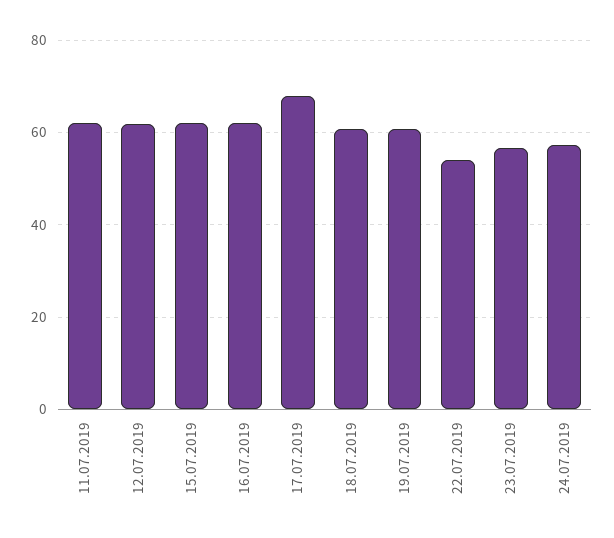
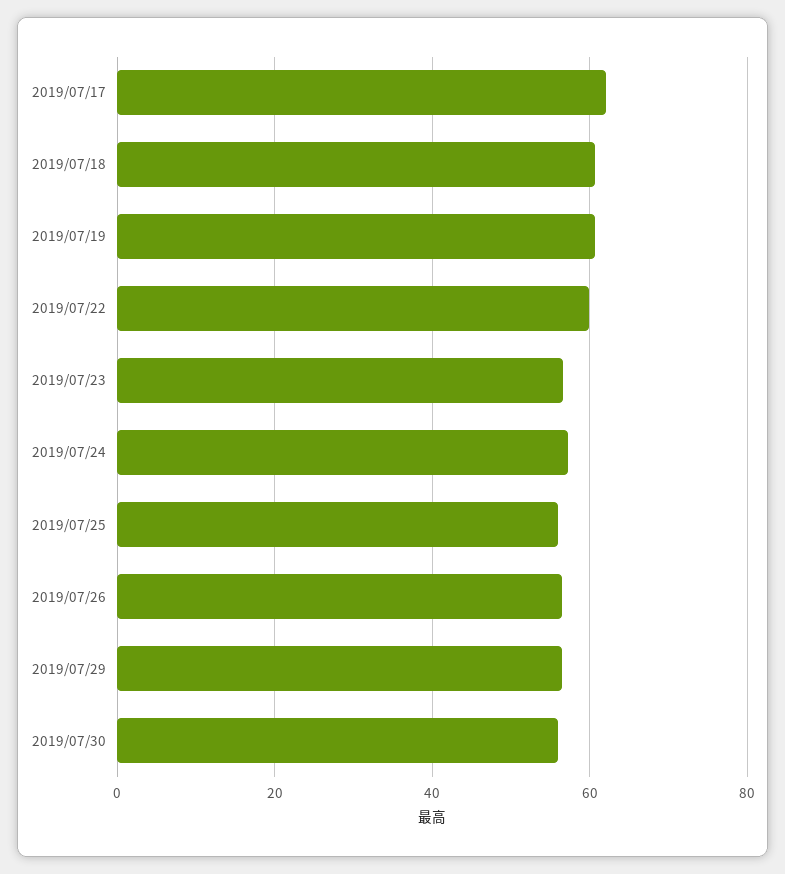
11.07.2019: 62 -> none
12.07.2019: 62 -> none
15.07.2019: 62 -> none
16.07.2019: 62 -> none
17.07.2019: 68 -> 62
22.07.2019: 54 -> 60
2019/07/25: none -> 56
2019/07/26: none -> 56
2019/07/29: none -> 56
2019/07/30: none -> 56

